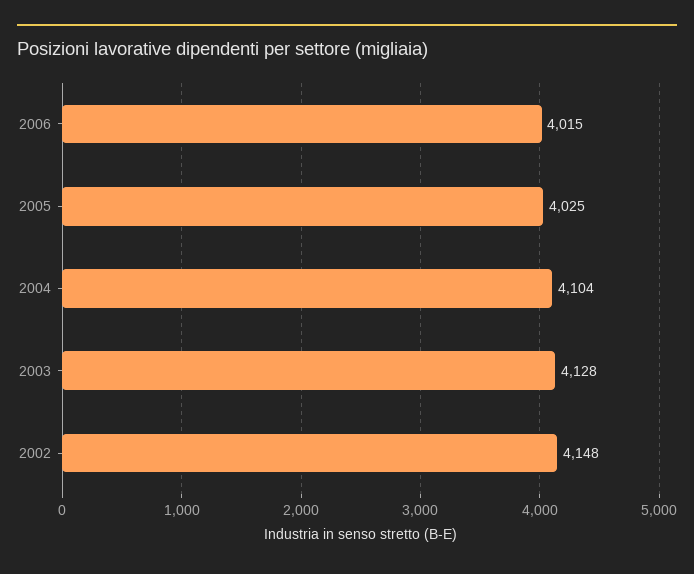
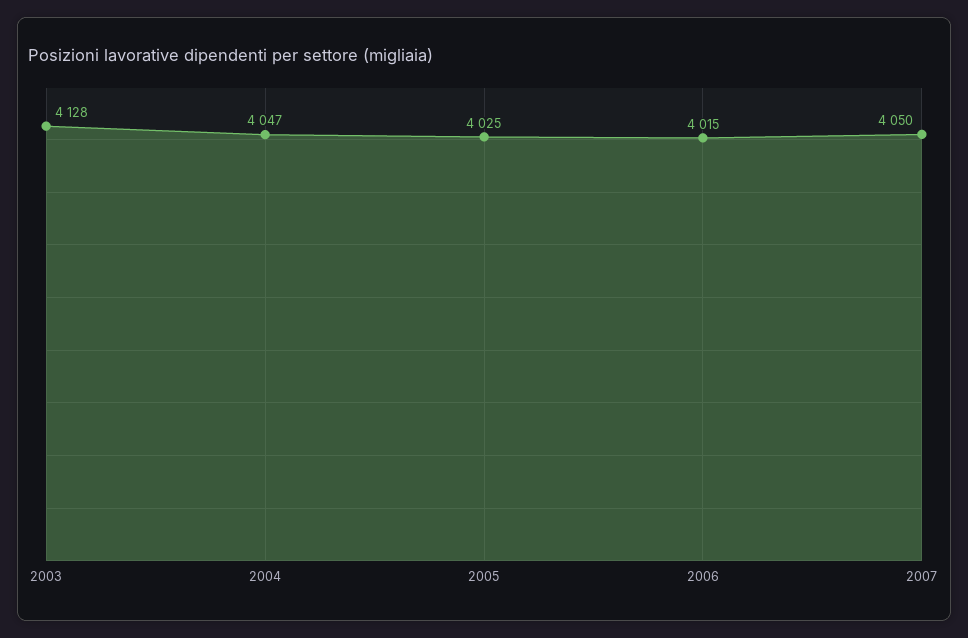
2004: 4104 -> 4047
2002: 4148 -> none
2007: none -> 4050

